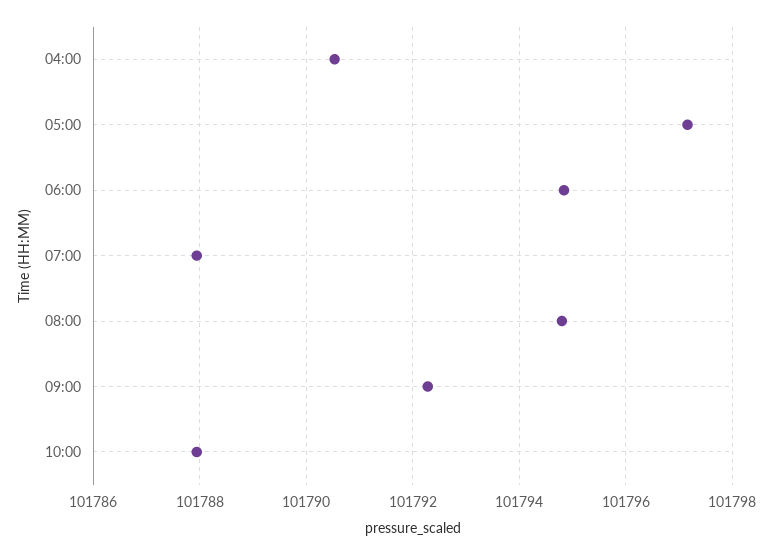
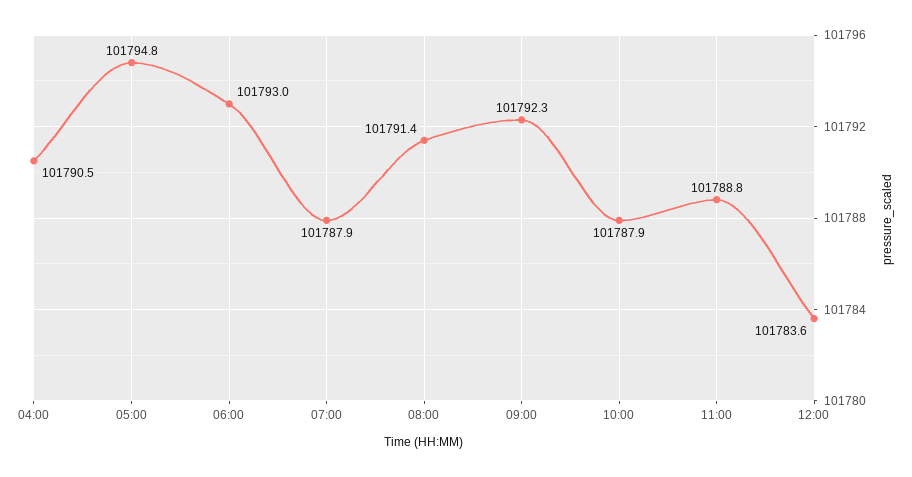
05:00: 101797.2 -> 101794.8
06:00: 101794.8 -> 101793
08:00: 101794.8 -> 101791.4
11:00: none -> 101788.8
12:00: none -> 101783.6

